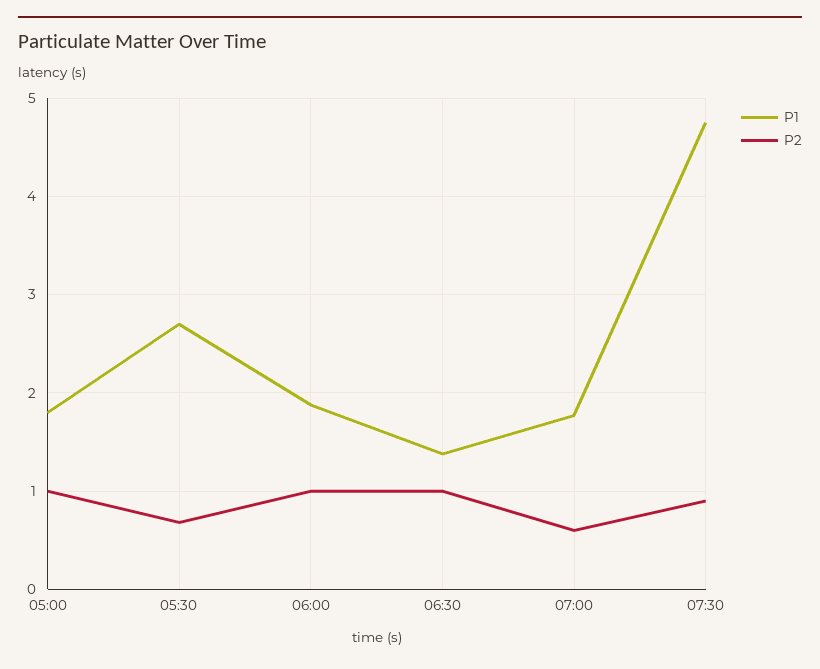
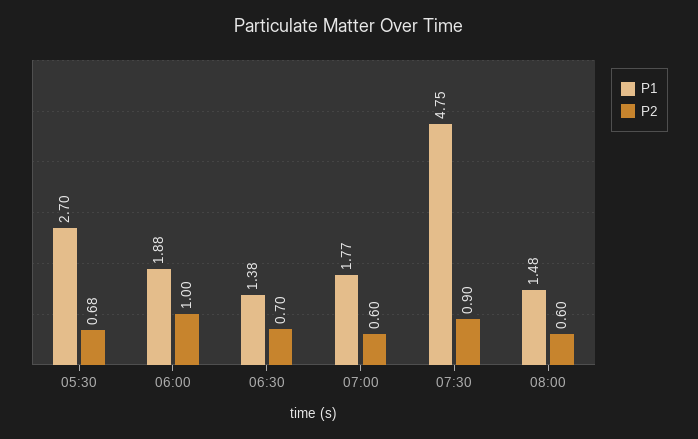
P1, 05:00: 1.8 -> none
P2, 05:00: 1 -> none
P2, 06:30: 1 -> 0.7
P1, 08:00: none -> 1.48
P2, 08:00: none -> 0.6

